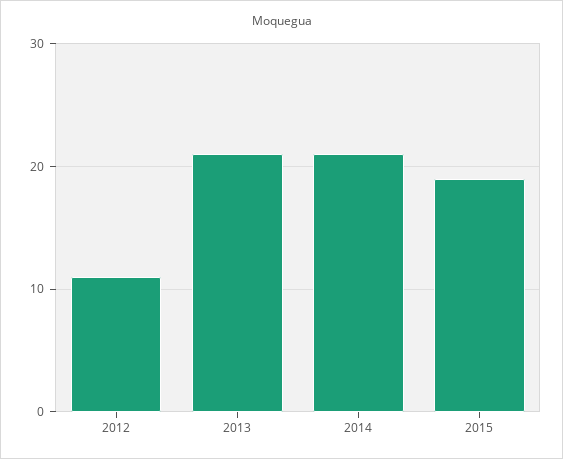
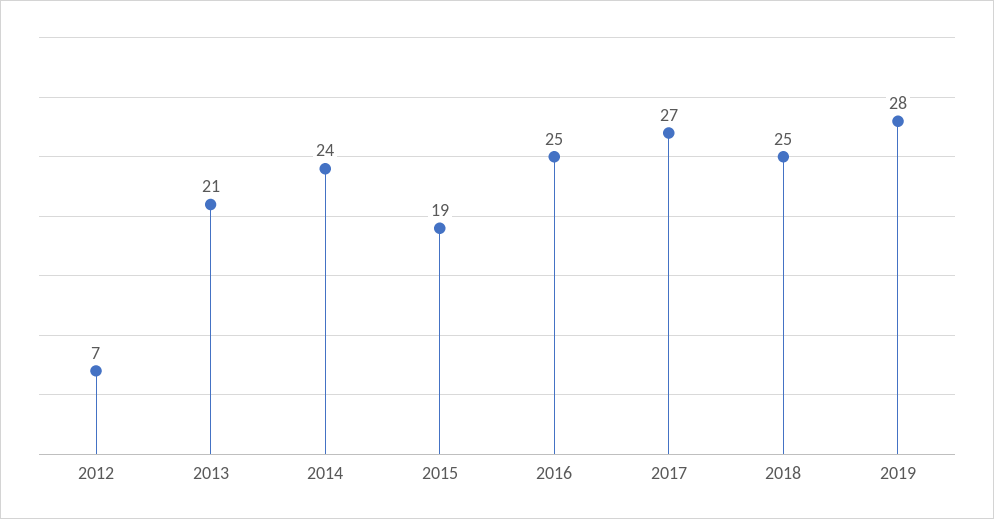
2012: 11 -> 7
2014: 21 -> 24
2016: none -> 25
2017: none -> 27
2018: none -> 25
2019: none -> 28

